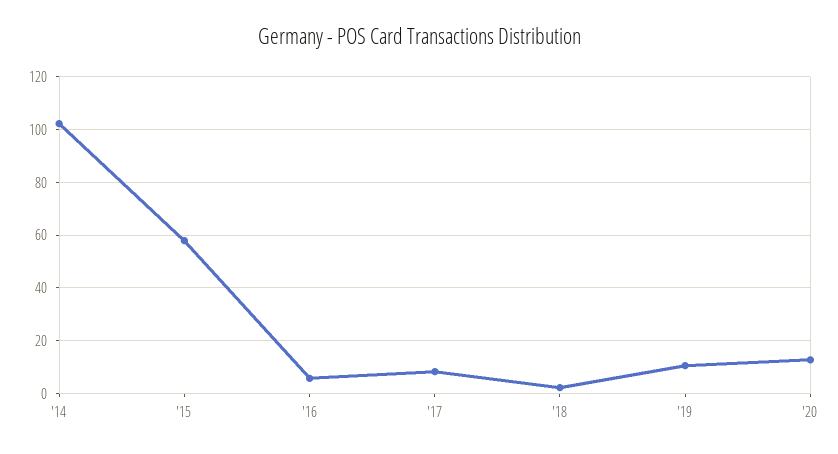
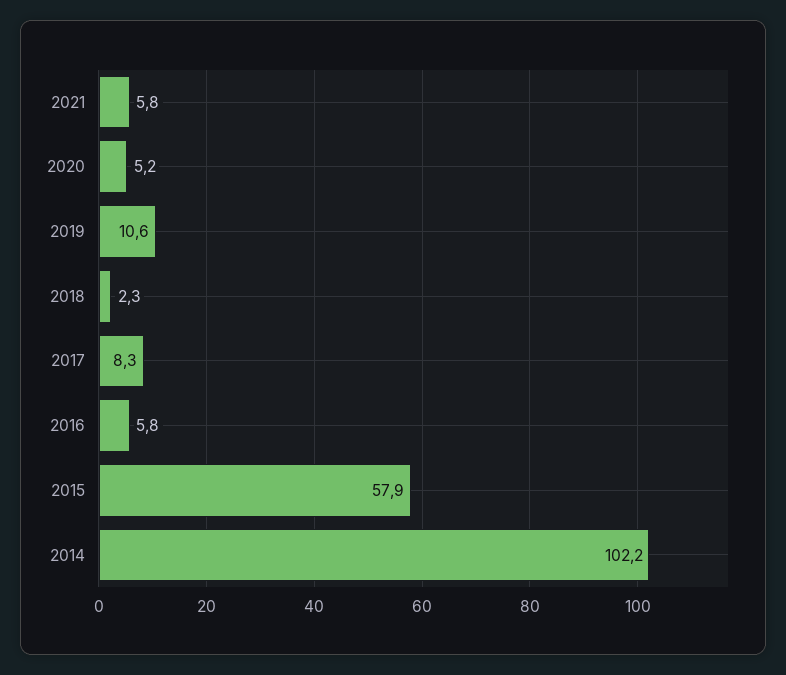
'20: 12.5 -> 5.2
2021: none -> 5.8

